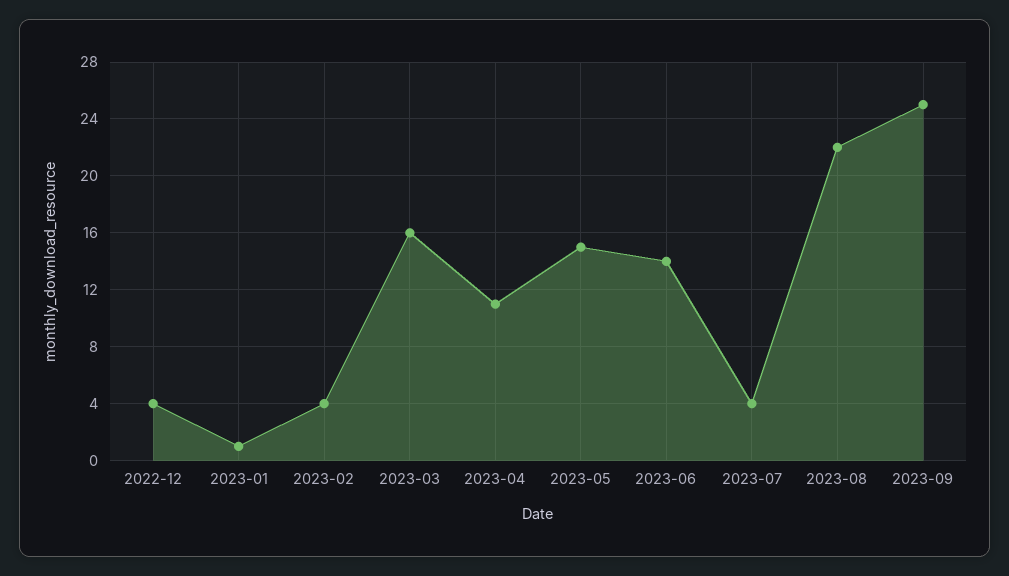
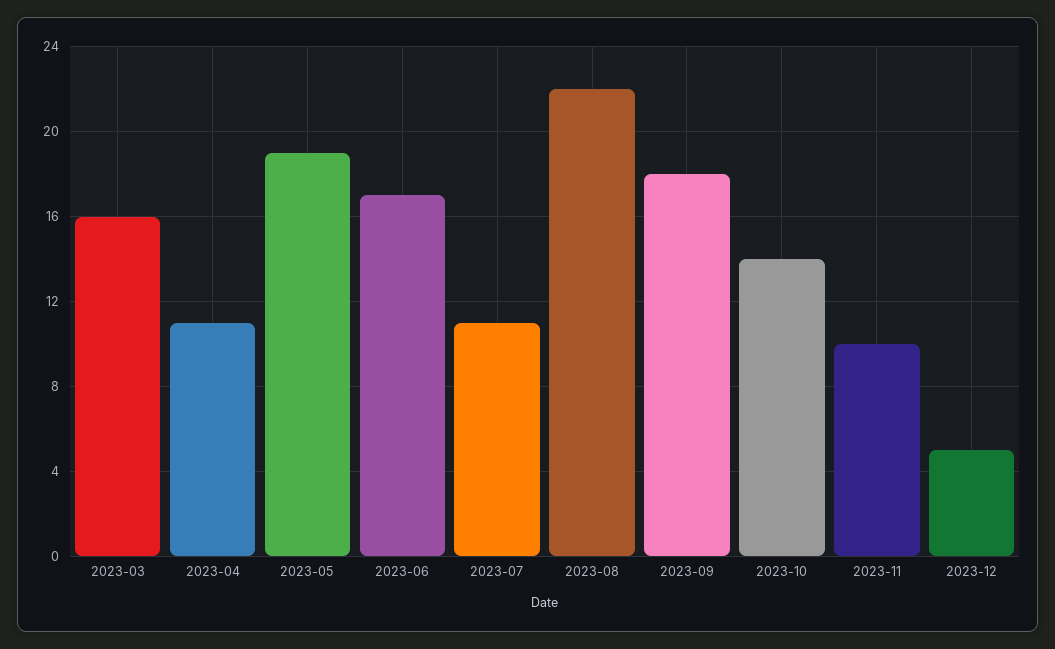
2022-12: 4 -> none
2023-01: 1 -> none
2023-02: 4 -> none
2023-05: 15 -> 19
2023-06: 14 -> 17
2023-07: 4 -> 11
2023-09: 25 -> 18
2023-10: none -> 14
2023-11: none -> 10
2023-12: none -> 5

